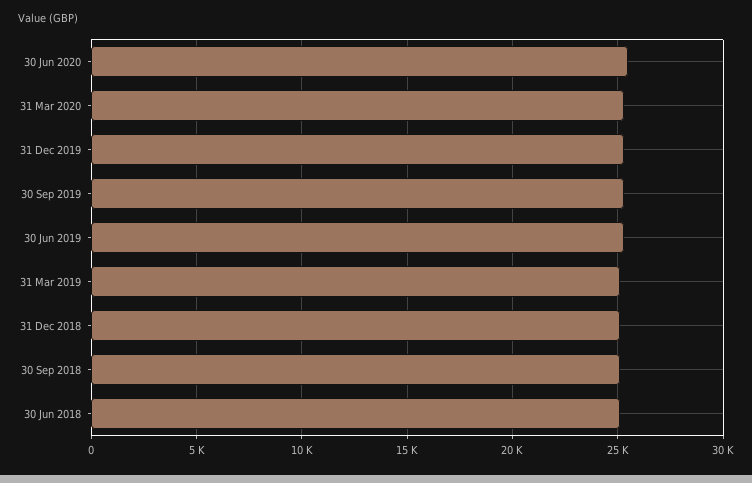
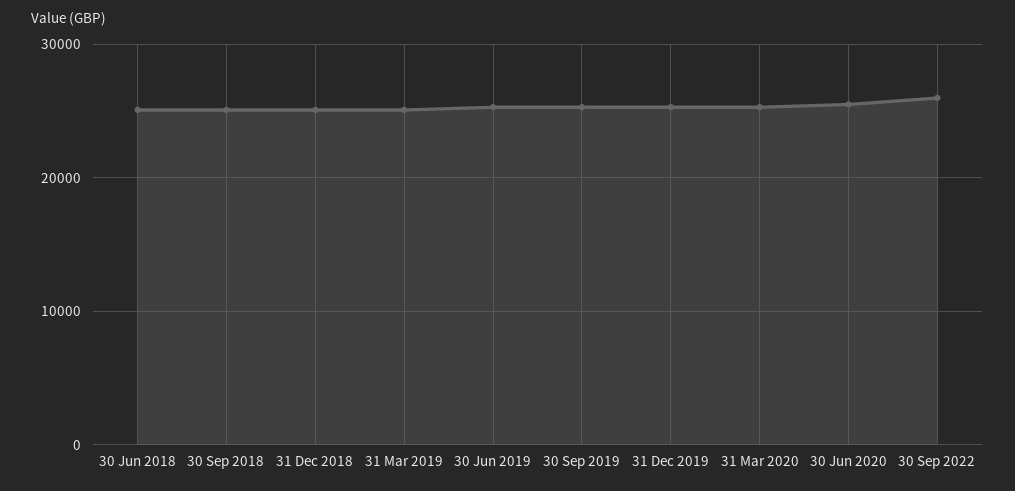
30 Sep 2022: none -> 26000

